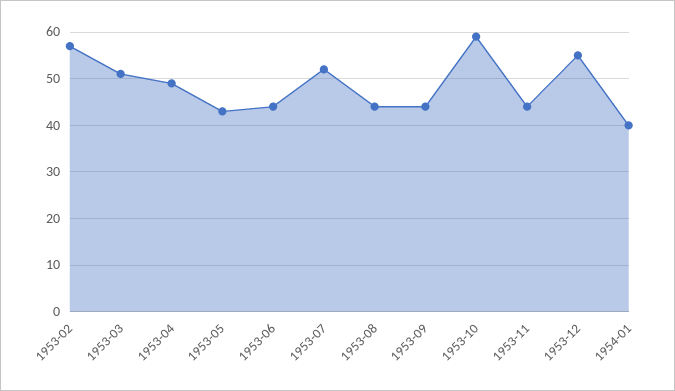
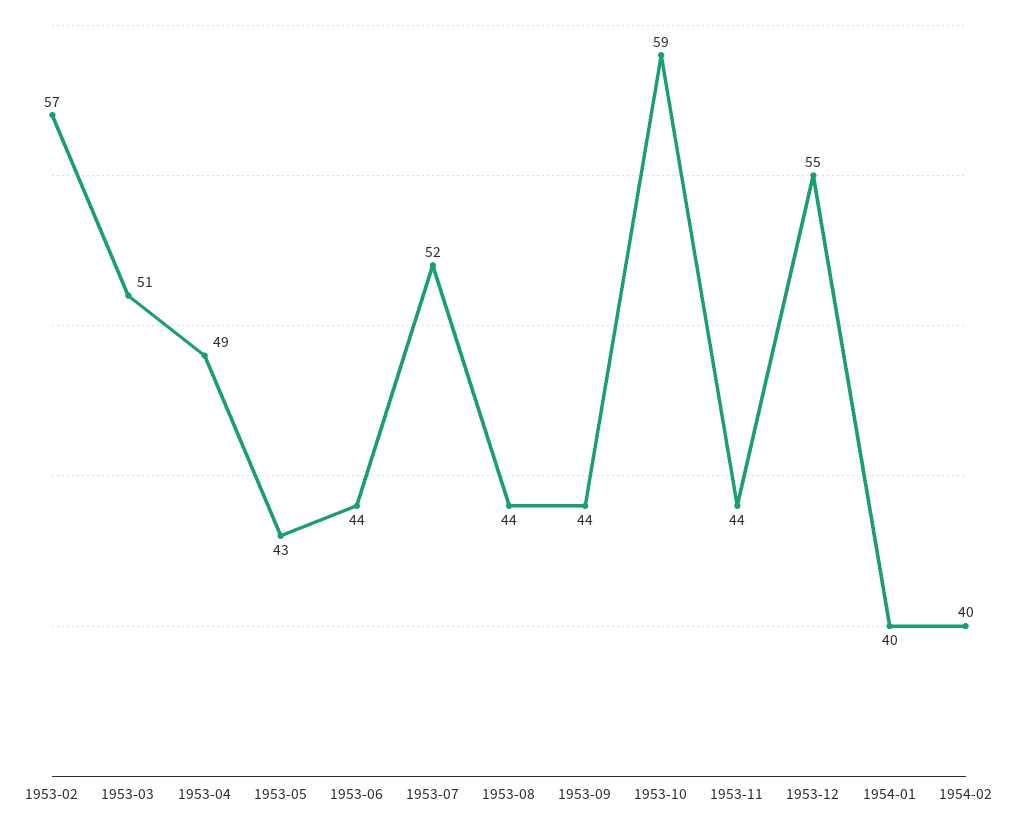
1954-02: none -> 40

